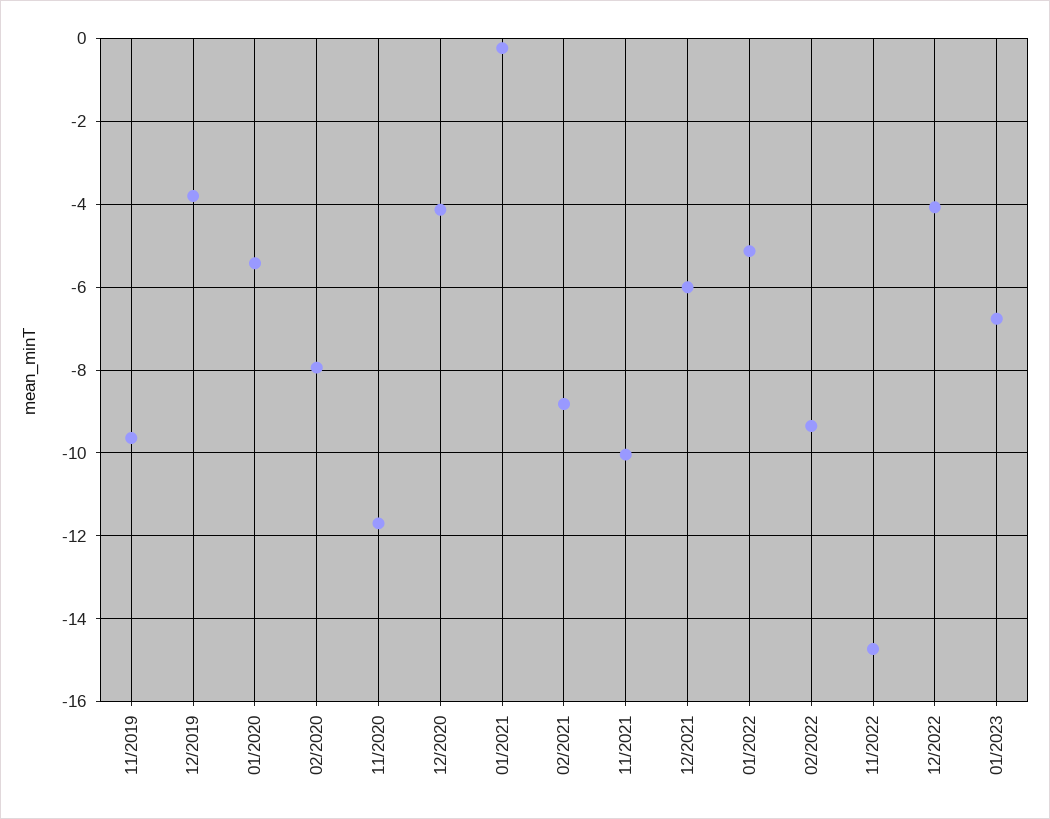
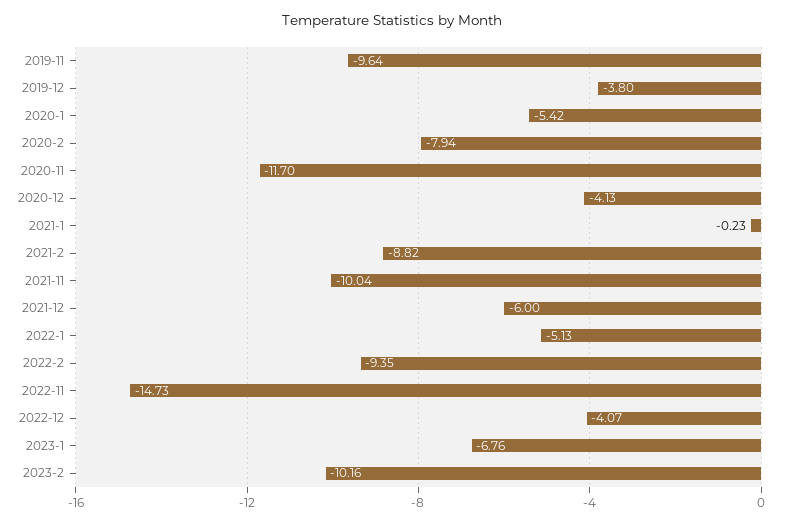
2023-2: none -> -10.16

